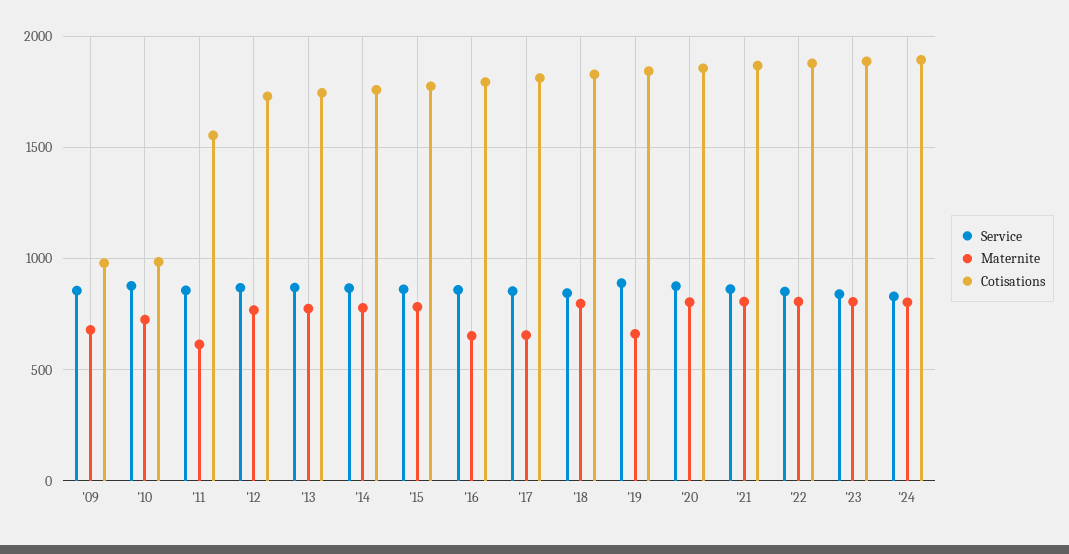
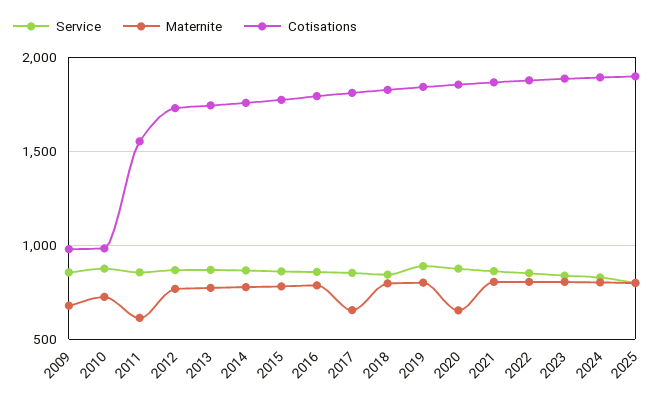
Maternite, '16: 650 -> 800
Maternite, '19: 650 -> 800
Maternite, '20: 800 -> 650
Service, 2025: none -> 800
Maternite, 2025: none -> 800
Cotisations, 2025: none -> 1900

